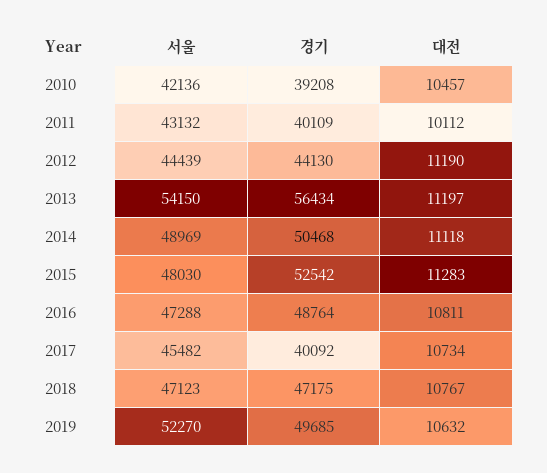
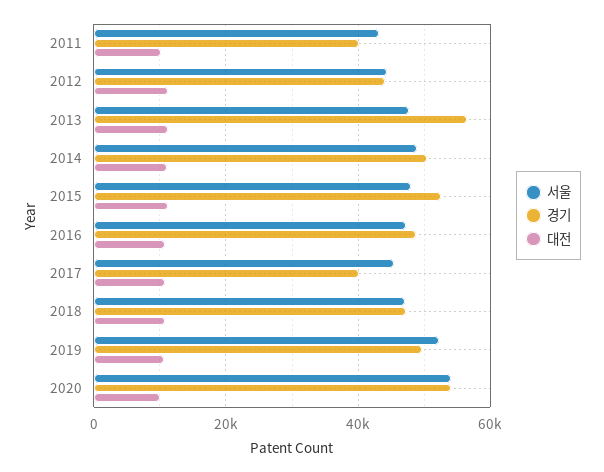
서울, 2010: 42136 -> none
경기, 2010: 39208 -> none
대전, 2010: 10457 -> none
서울, 2013: 54150 -> 48000
서울, 2020: none -> 54000
경기, 2020: none -> 54000
대전, 2020: none -> 10000

